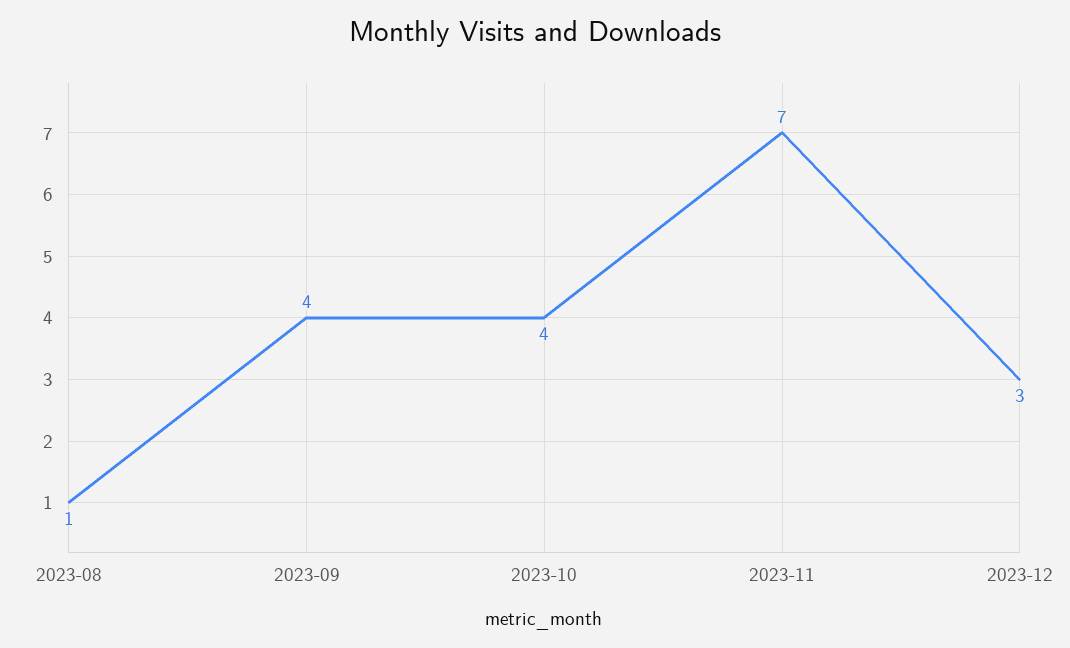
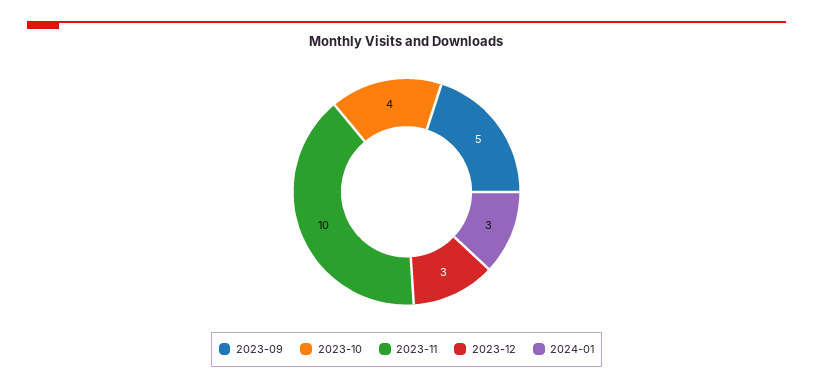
2023-08: 1 -> none
2023-09: 4 -> 5
2023-11: 7 -> 10
2024-01: none -> 3

